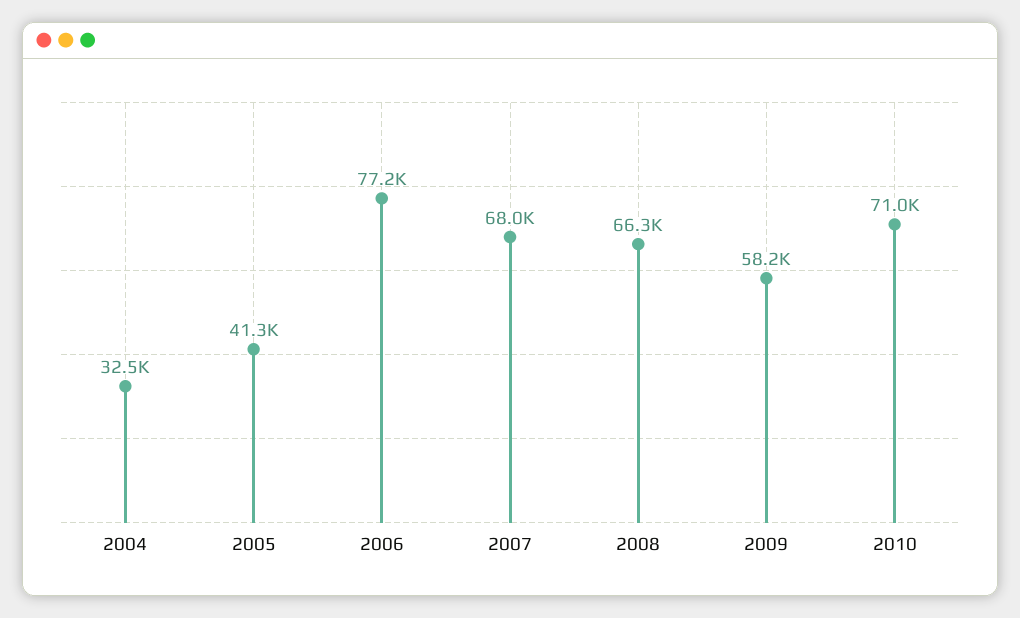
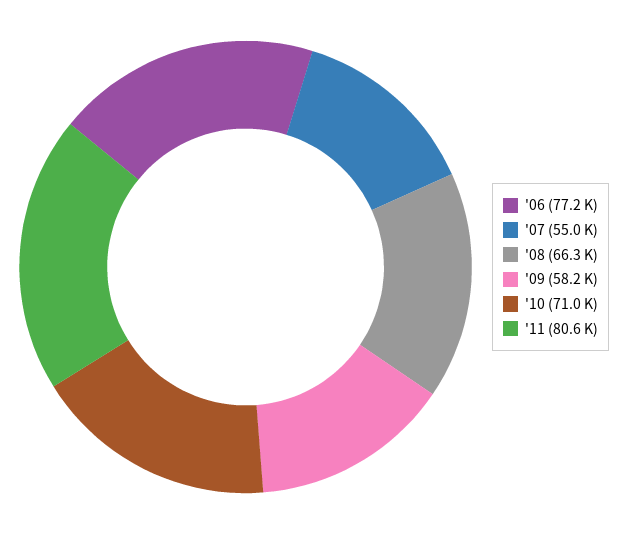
2004: 32500 -> none
2005: 41300 -> none
2007: 68000 -> 55000
'11: none -> 80600

